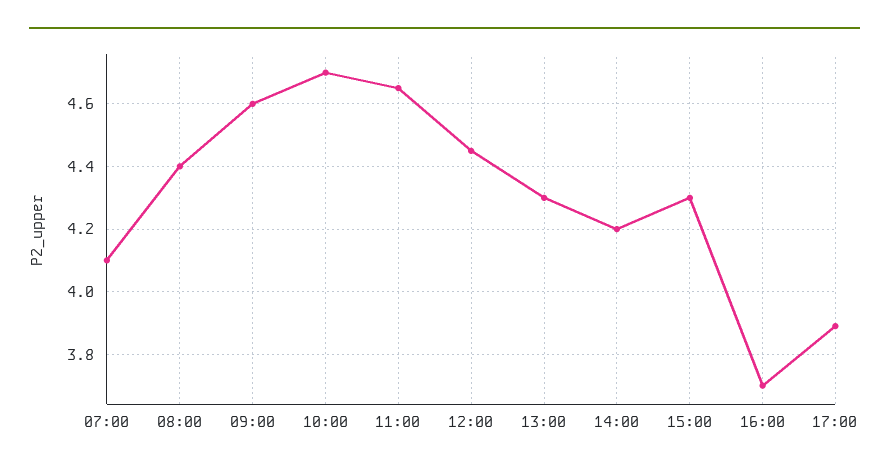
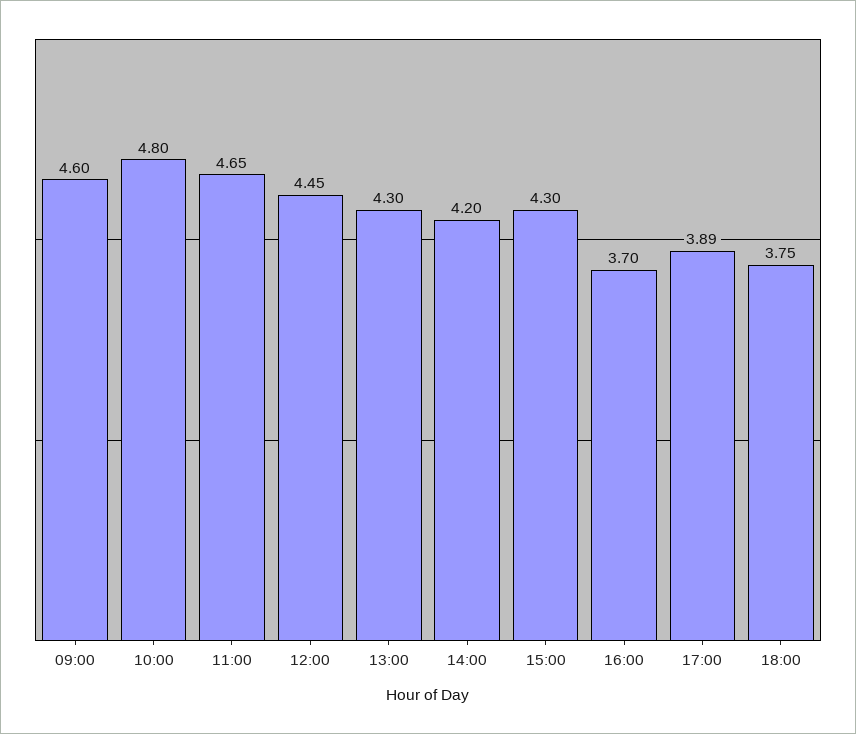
07:00: 4.1 -> none
08:00: 4.4 -> none
10:00: 4.7 -> 4.8
18:00: none -> 3.75

